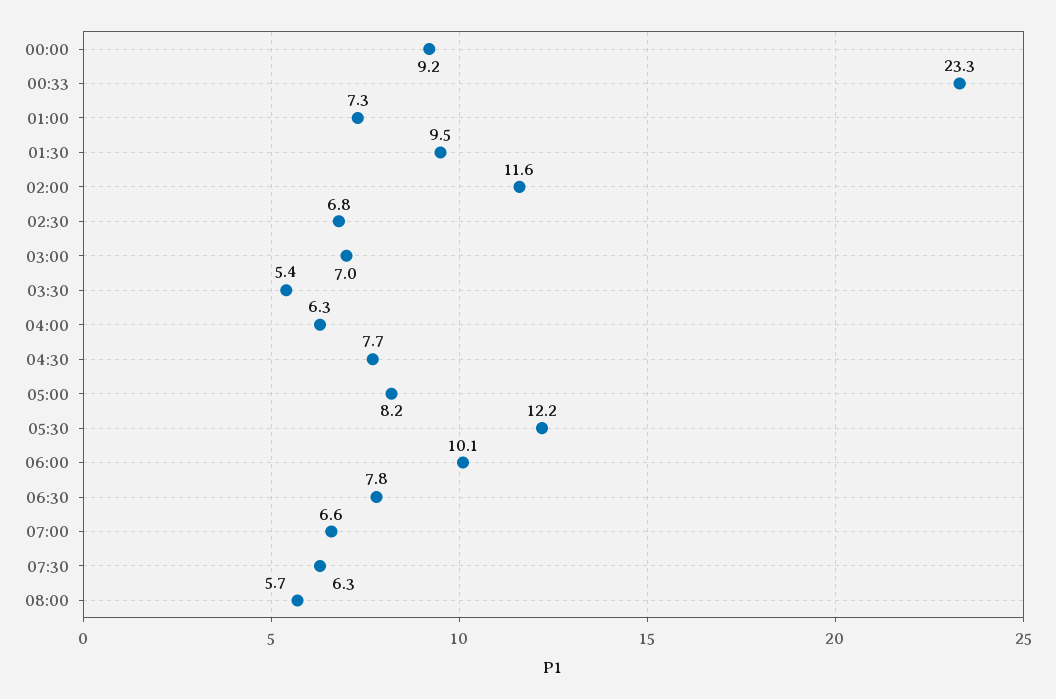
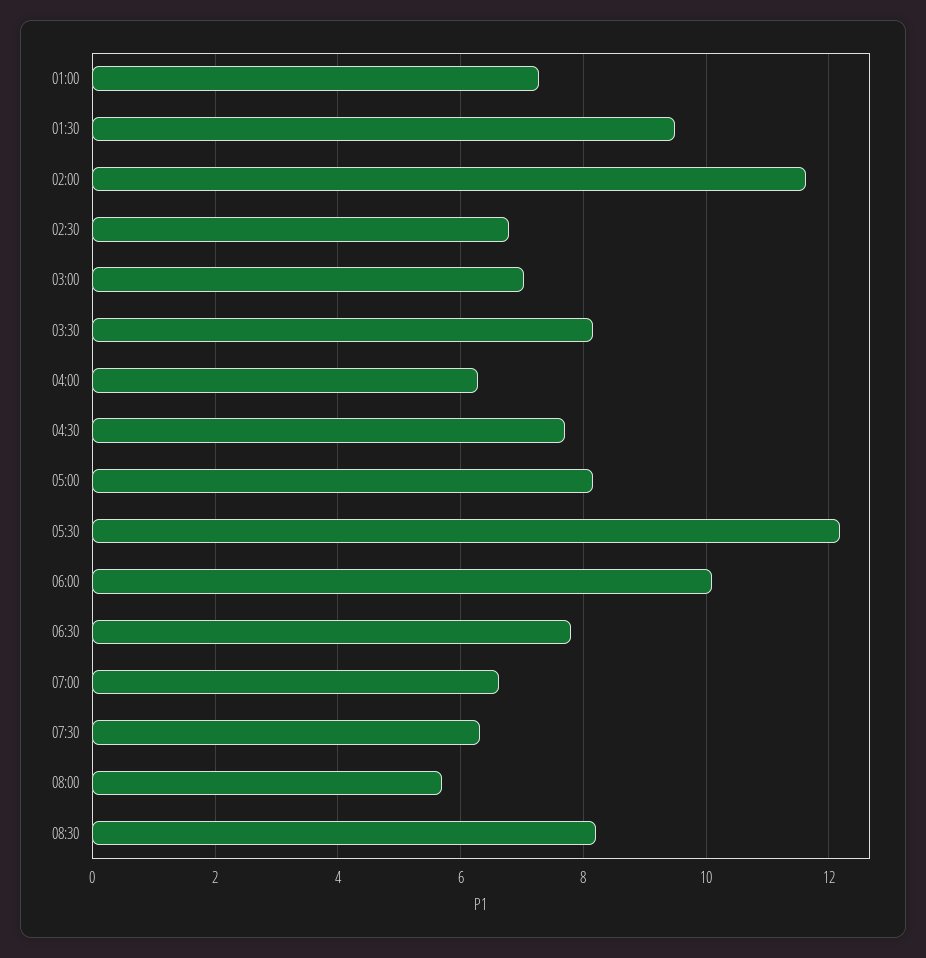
00:00: 9.2 -> none
00:33: 23.3 -> none
03:30: 5.4 -> 8.2
08:30: none -> 8.2

